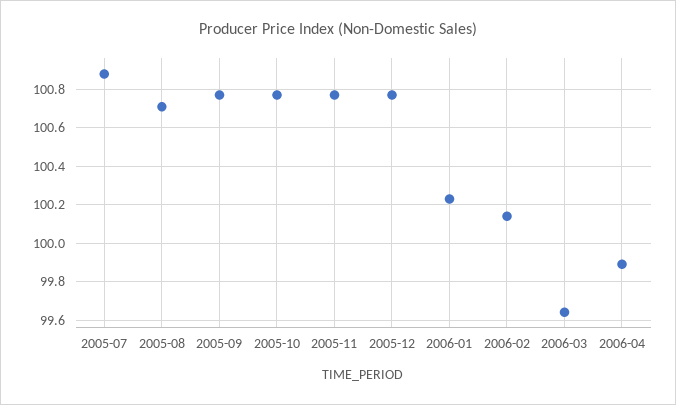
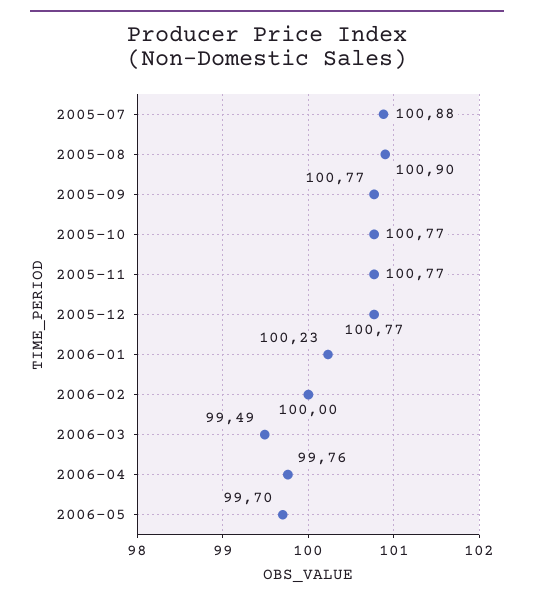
2005-08: 100.7 -> 100.9
2006-02: 100.15 -> 100
2006-03: 99.65 -> 99.49
2006-04: 99.9 -> 99.76
2006-05: none -> 99.7

